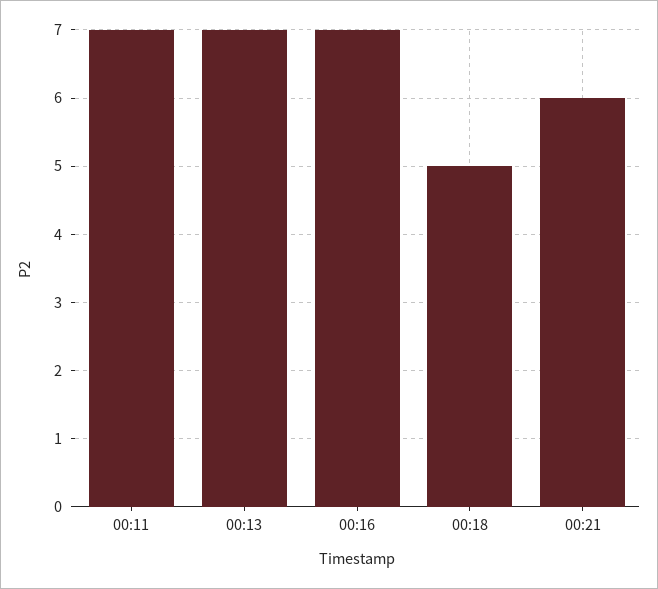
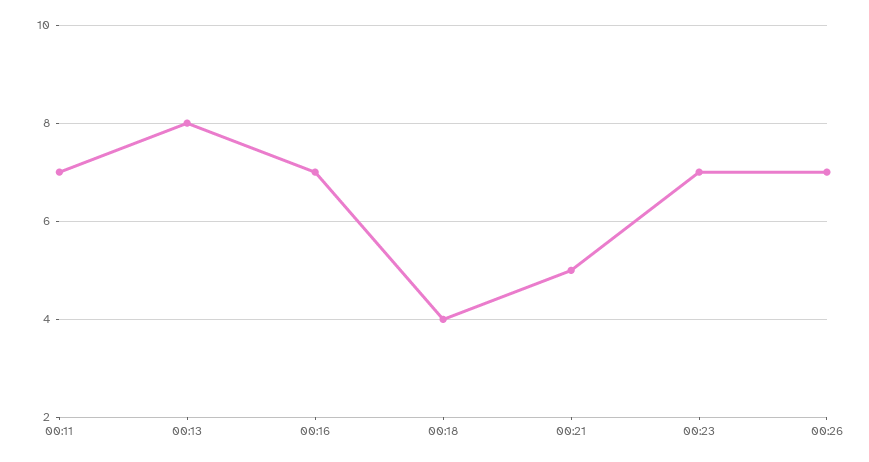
00:13: 7 -> 8
00:18: 5 -> 4
00:21: 6 -> 5
00:23: none -> 7
00:26: none -> 7

